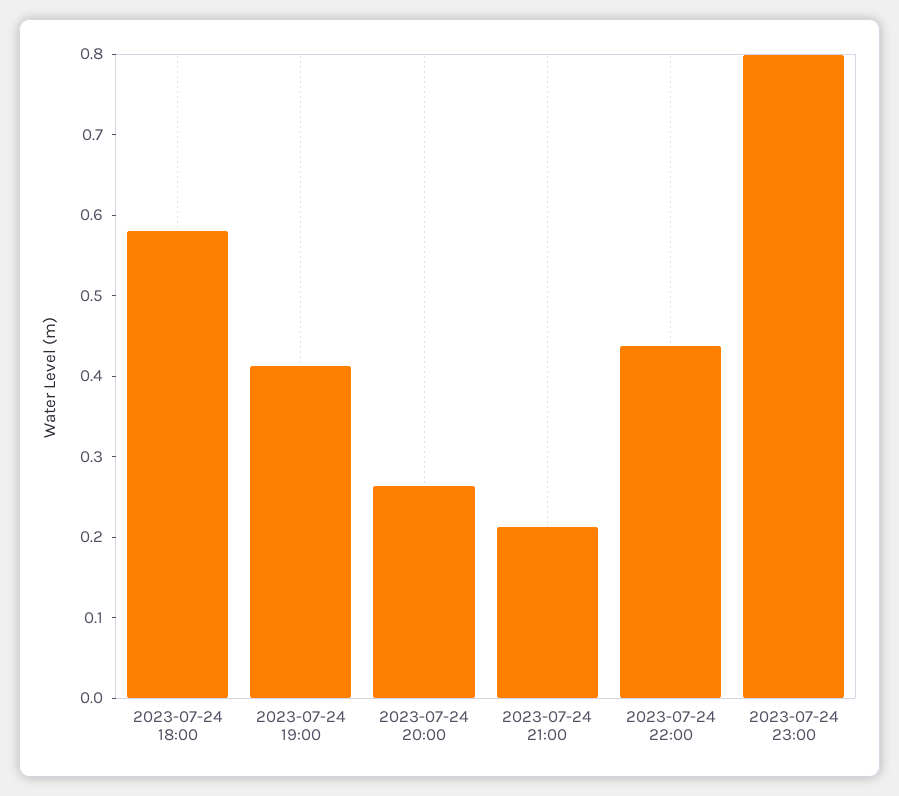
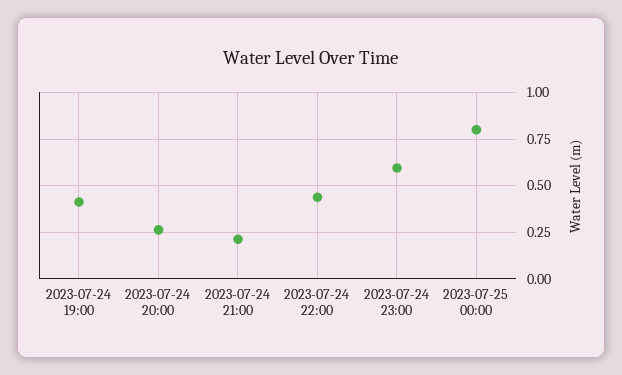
2023-07-24 18:00: 0.58 -> none
2023-07-24 23:00: 0.8 -> 0.6
2023-07-25 00:00: none -> 0.8

